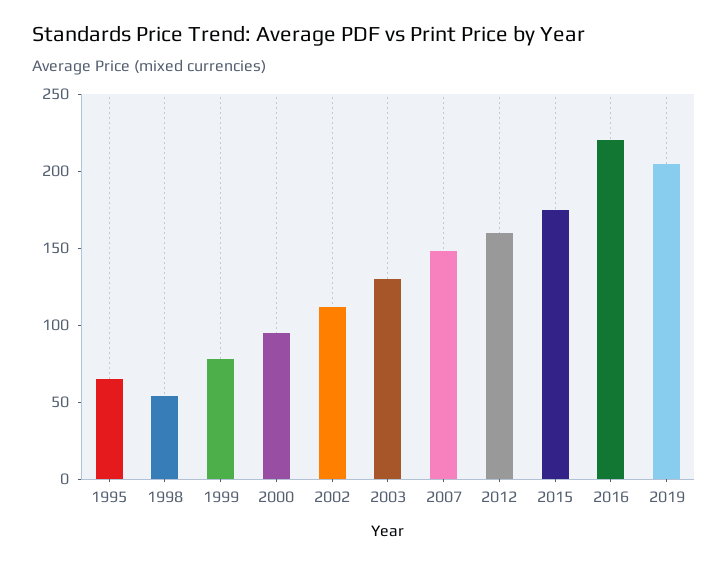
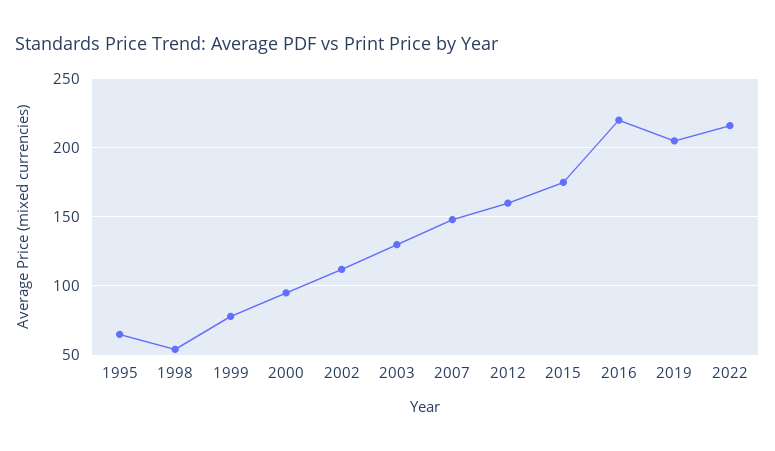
2022: none -> 215

